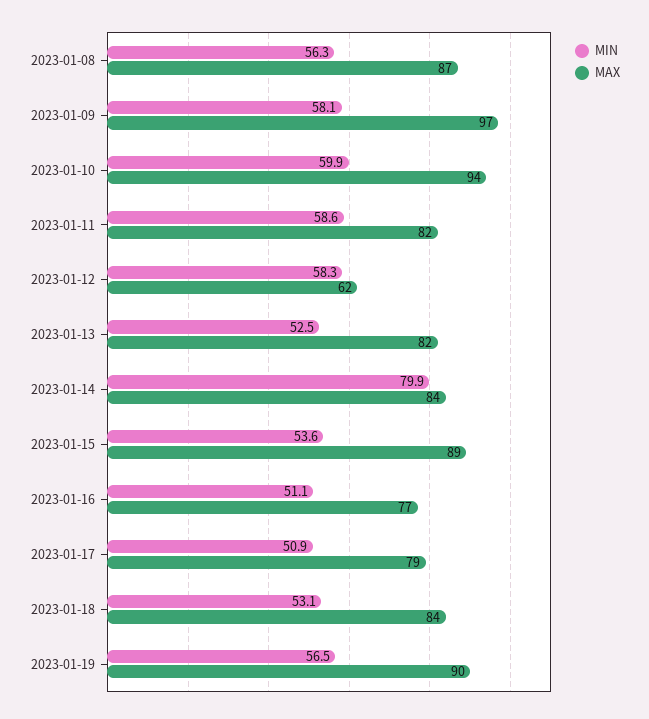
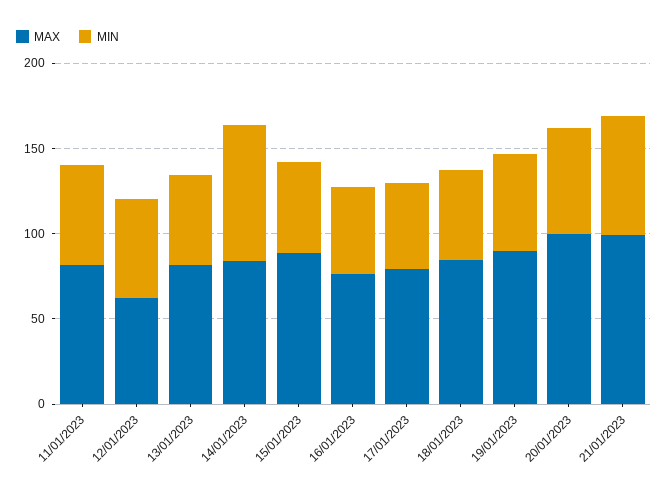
MIN, 2023-01-08: 56.3 -> none
MAX, 2023-01-08: 87 -> none
MIN, 2023-01-09: 58.1 -> none
MAX, 2023-01-09: 97 -> none
MIN, 2023-01-10: 59.9 -> none
MAX, 2023-01-10: 94 -> none
MAX, 20/01/2023: none -> 100
MIN, 20/01/2023: none -> 60
MAX, 21/01/2023: none -> 100
MIN, 21/01/2023: none -> 70

